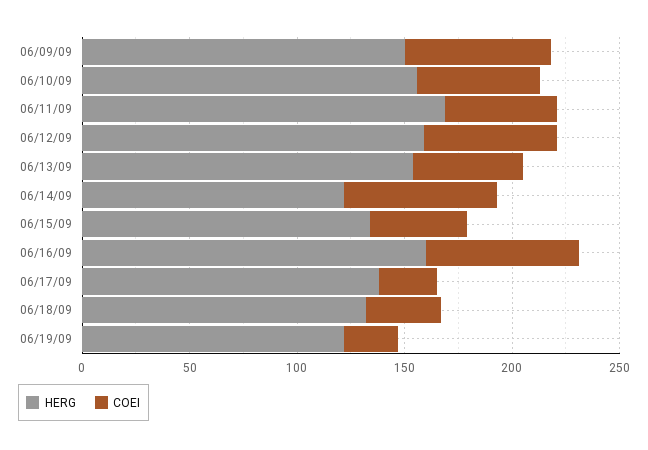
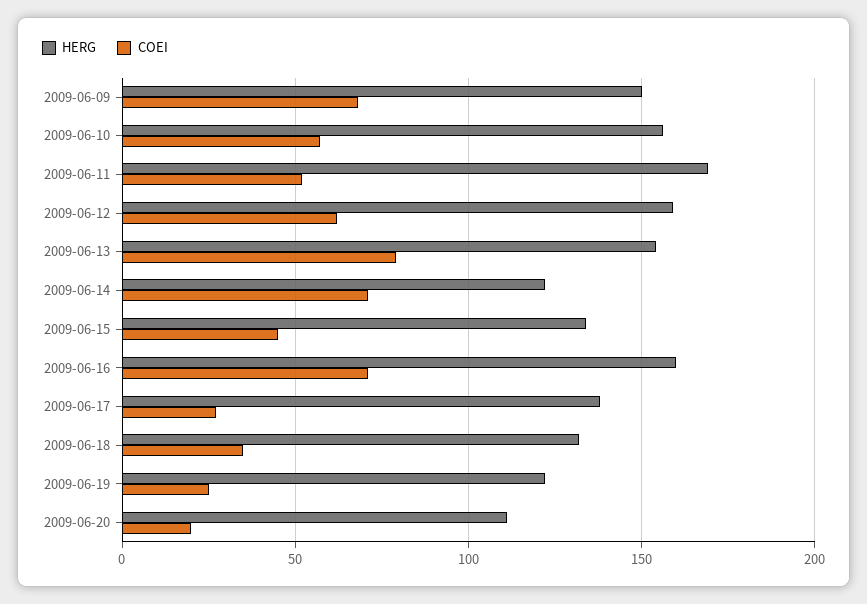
COEI, 06/13/09: 50 -> 80
HERG, 2009-06-20: none -> 110
COEI, 2009-06-20: none -> 20

